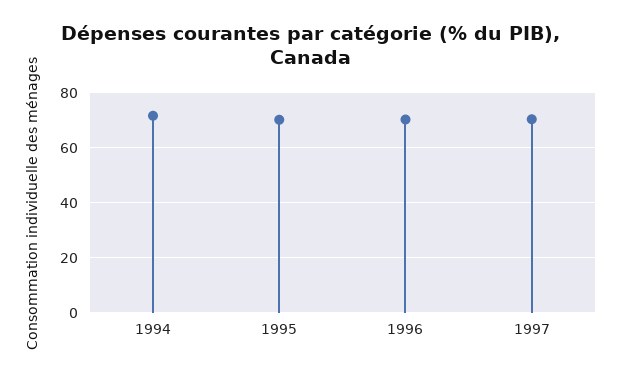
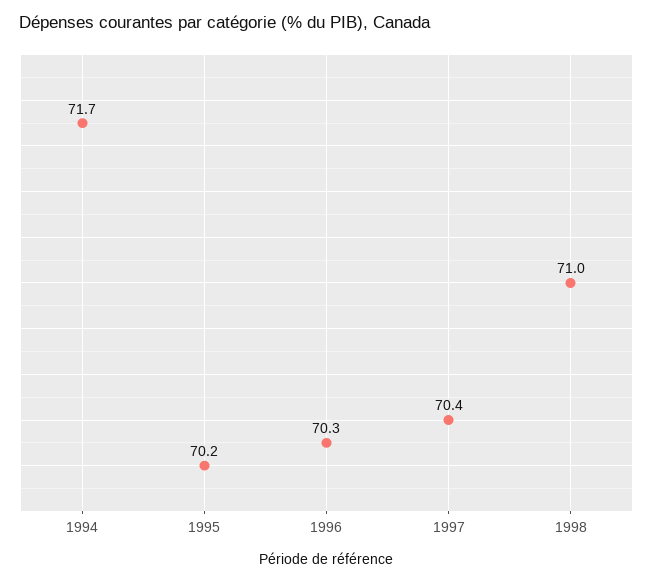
1998: none -> 71

